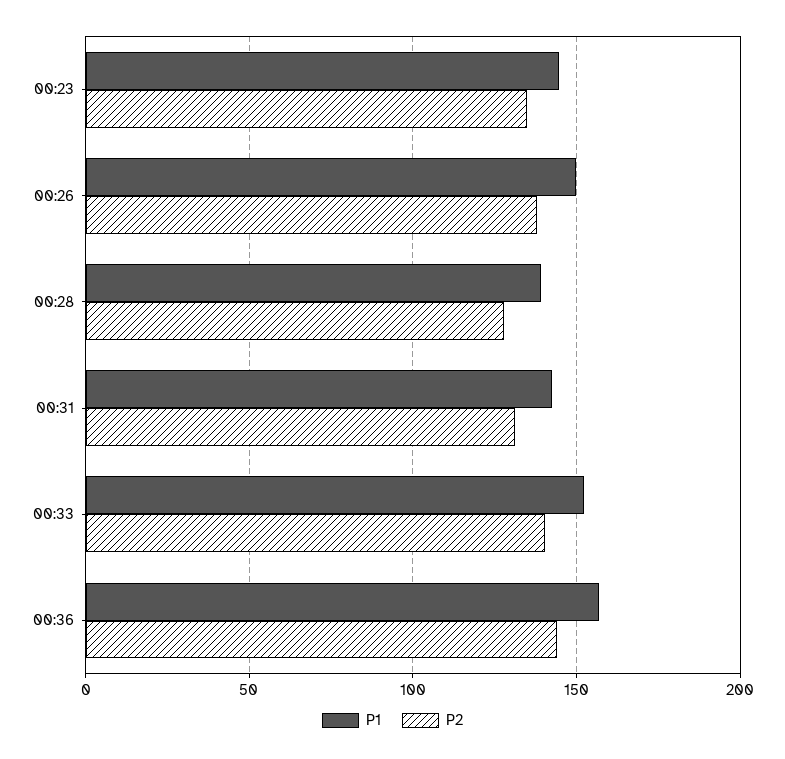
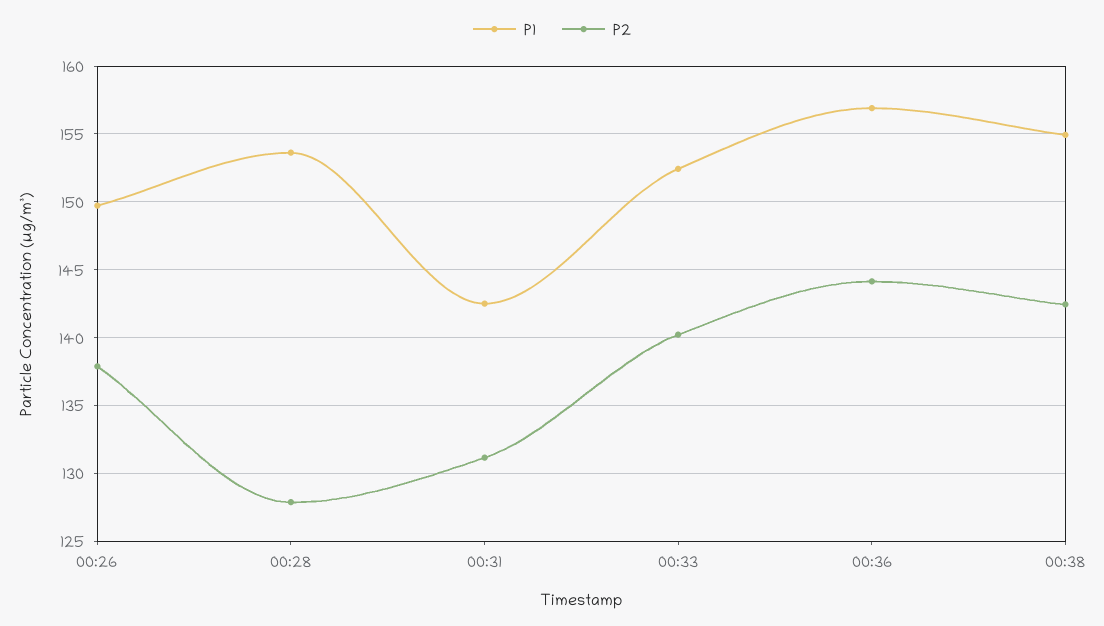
P1, 00:23: 145 -> none
P2, 00:23: 135 -> none
P1, 00:28: 140 -> 153.5
P1, 00:38: none -> 155
P2, 00:38: none -> 142.5

